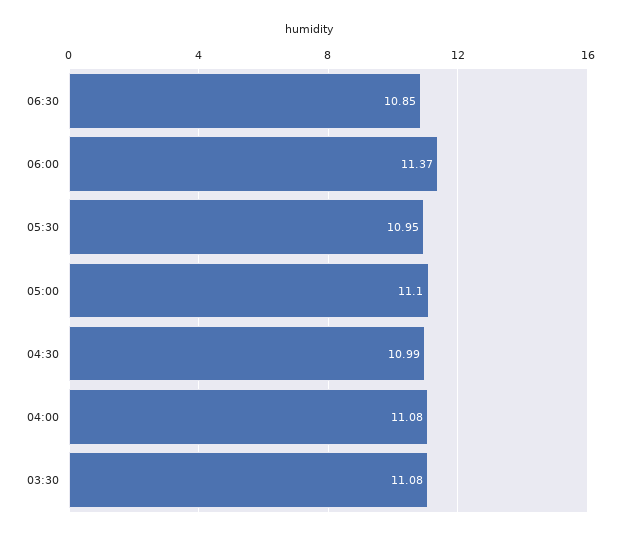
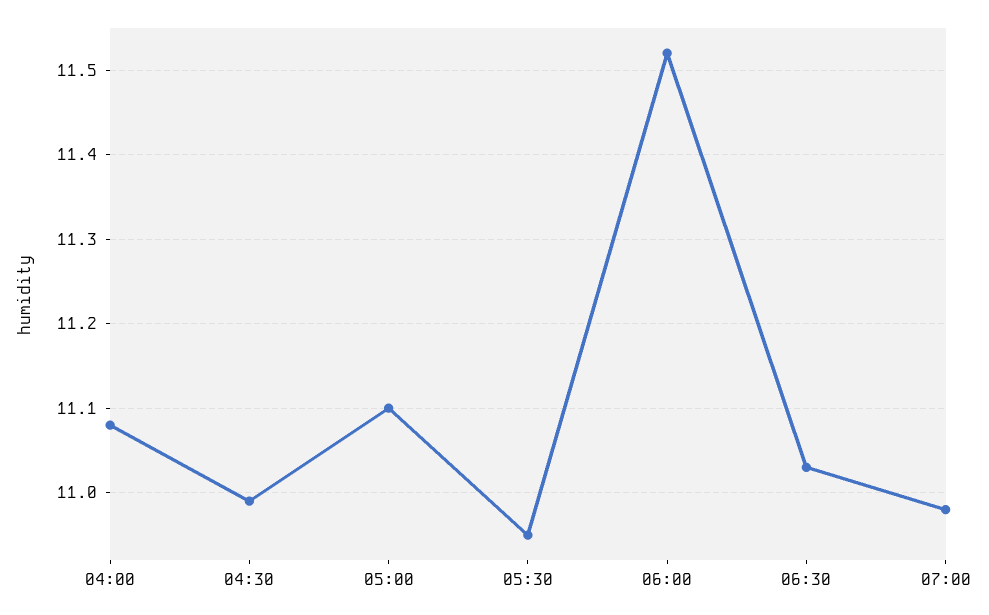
06:30: 10.85 -> 11.03
06:00: 11.37 -> 11.52
03:30: 11.08 -> none
07:00: none -> 10.98

